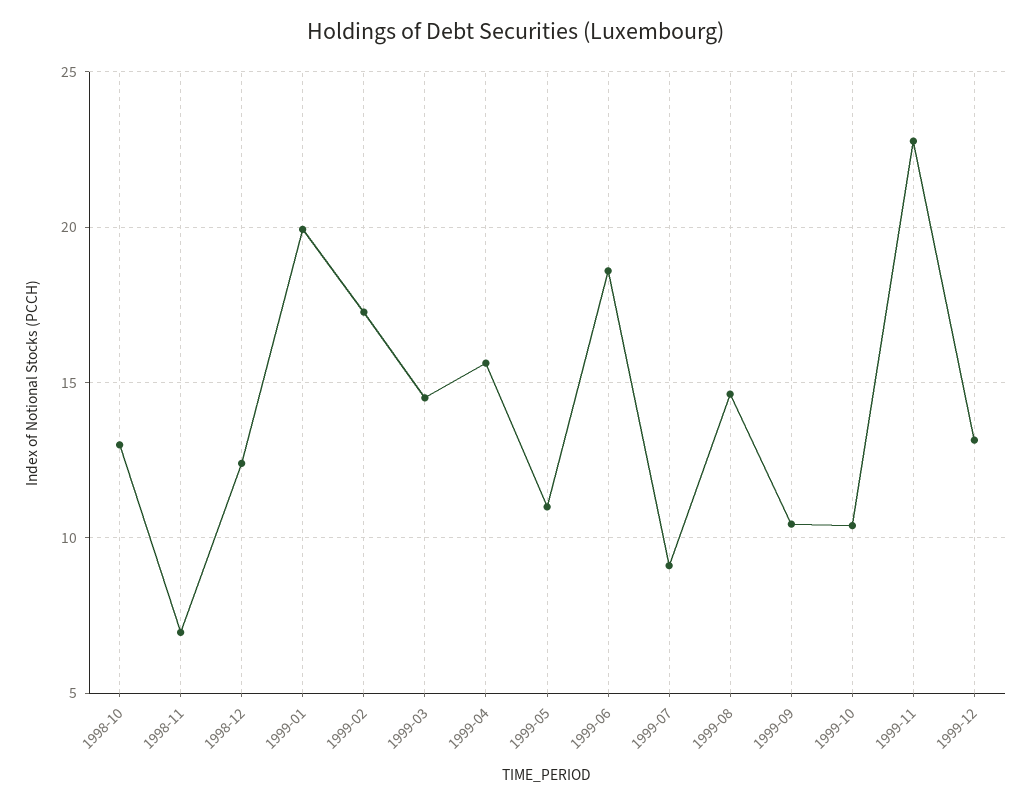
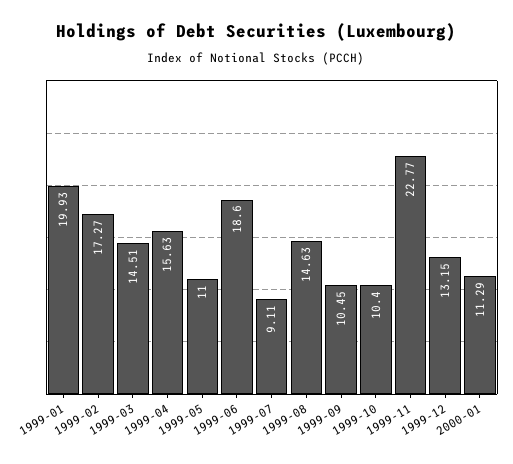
1998-10: 13 -> none
1998-11: 7 -> none
1998-12: 12.5 -> none
2000-01: none -> 11.29

